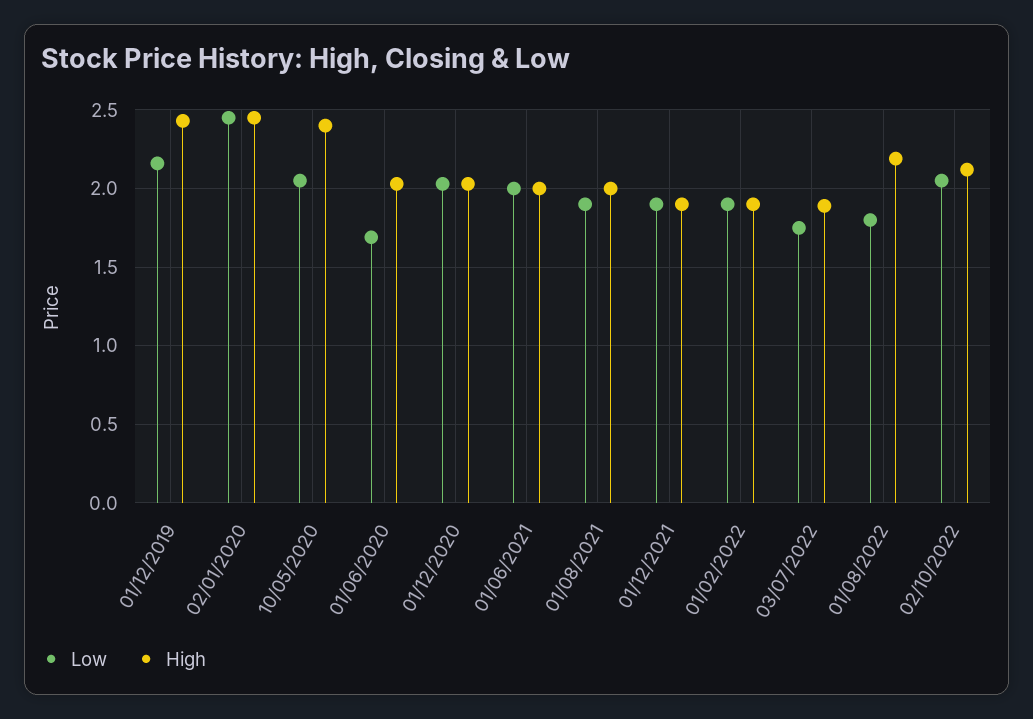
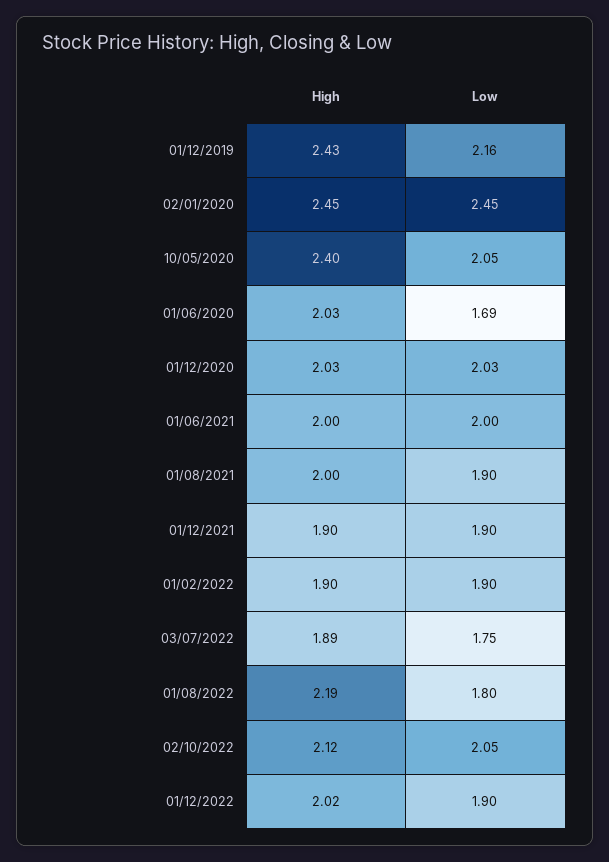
High, 01/12/2022: none -> 2.02
Low, 01/12/2022: none -> 1.9

